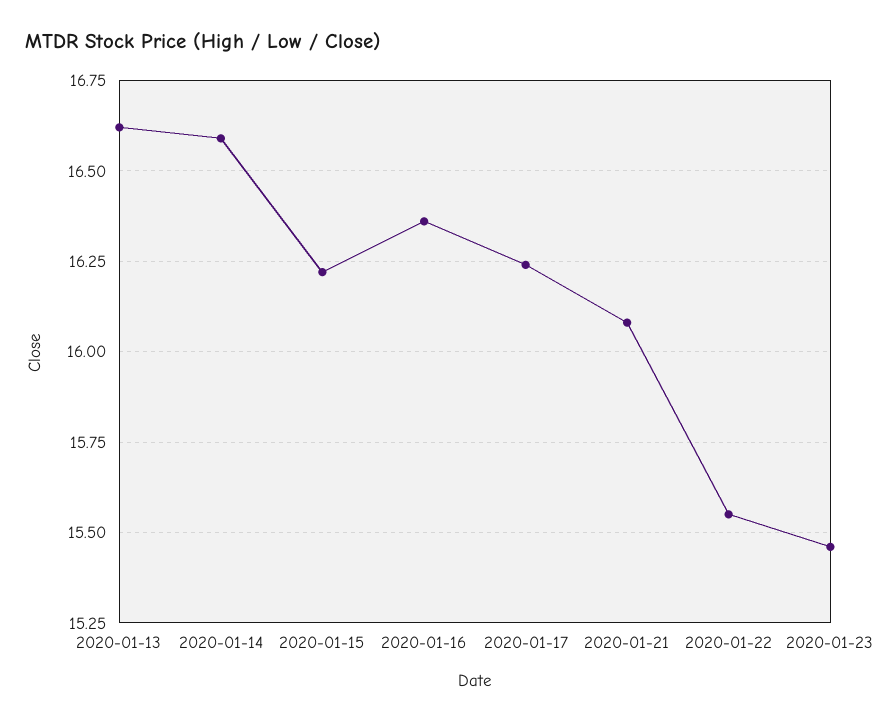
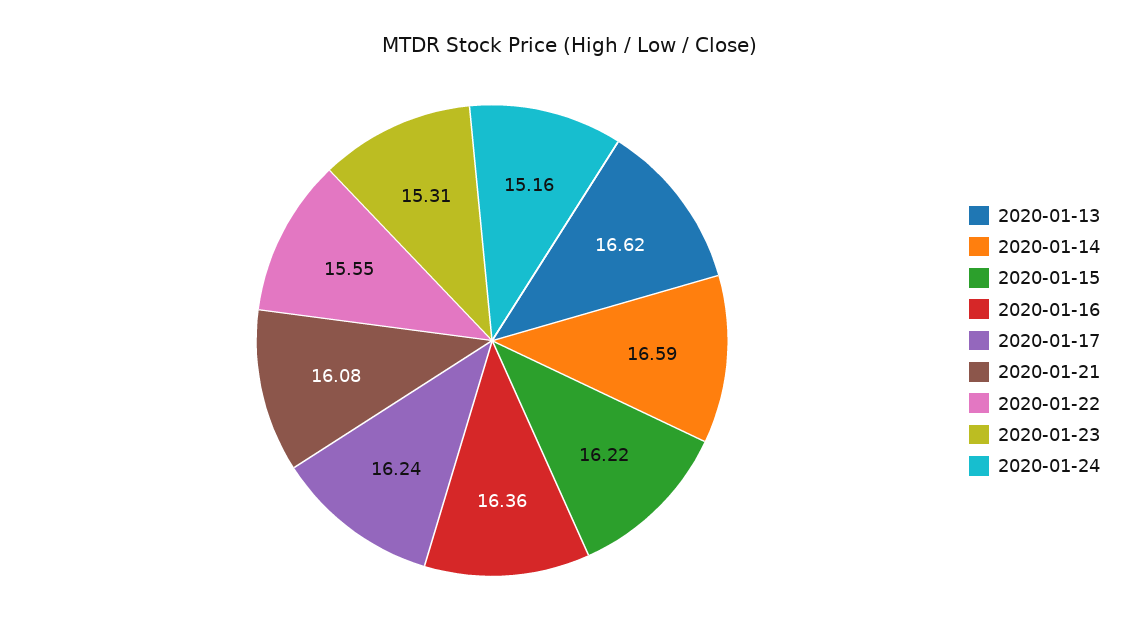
2020-01-23: 15.45 -> 15.31
2020-01-24: none -> 15.16

